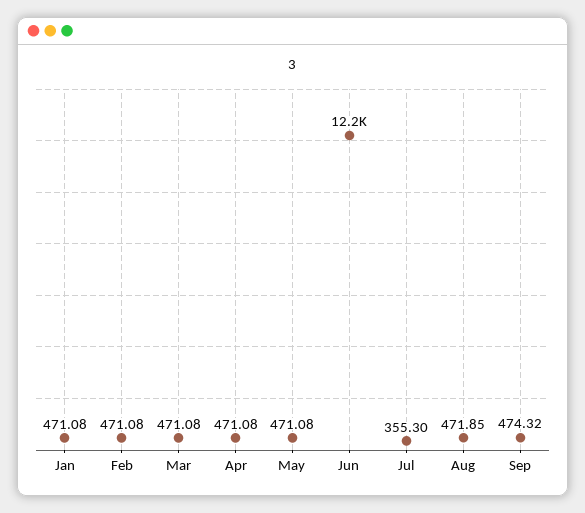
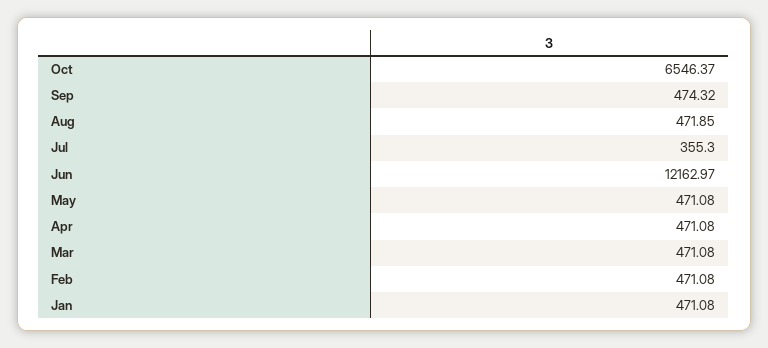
Oct: none -> 6546.37

